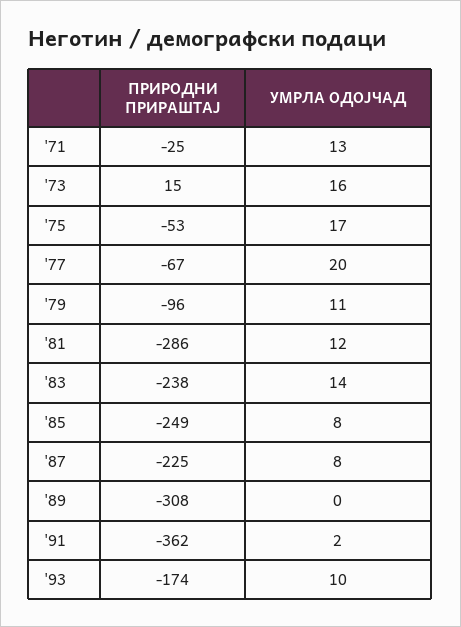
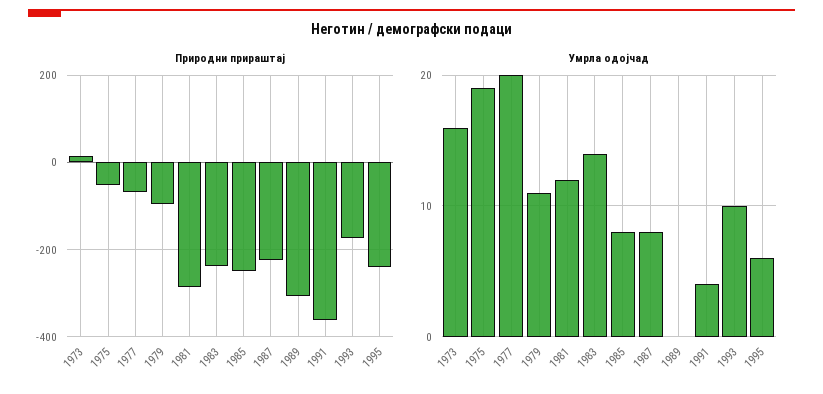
ПРИРОДНИ ПРИРАШТАЈ, '71: -25 -> none
УМРЛА ОДОЈЧАД, '71: 13 -> none
УМРЛА ОДОЈЧАД, '75: 17 -> 19
УМРЛА ОДОЈЧАД, '91: 2 -> 4
ПРИРОДНИ ПРИРАШТАЈ, 1995: none -> -240
УМРЛА ОДОЈЧАД, 1995: none -> 6

